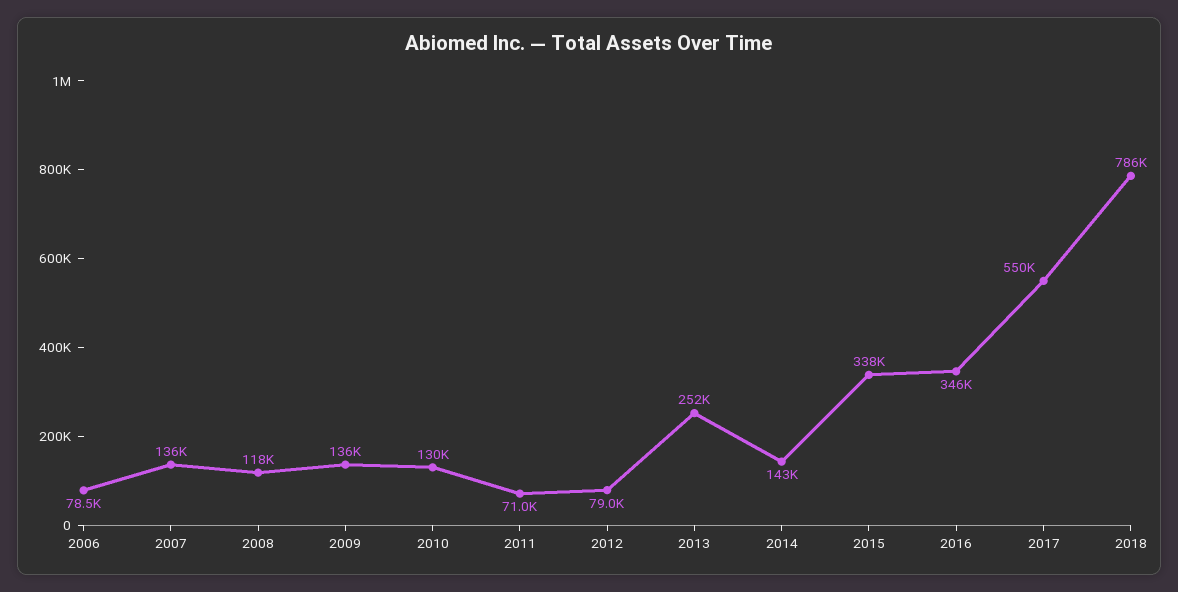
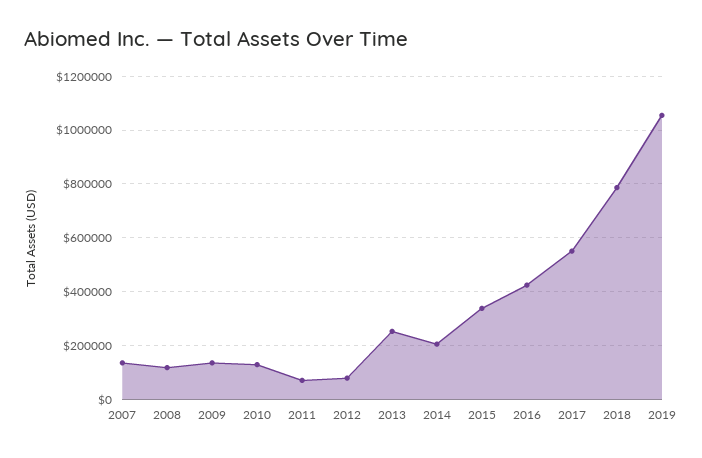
2006: 78500 -> none
2014: 143000 -> 200000
2016: 346000 -> 425000
2019: none -> 1050000

